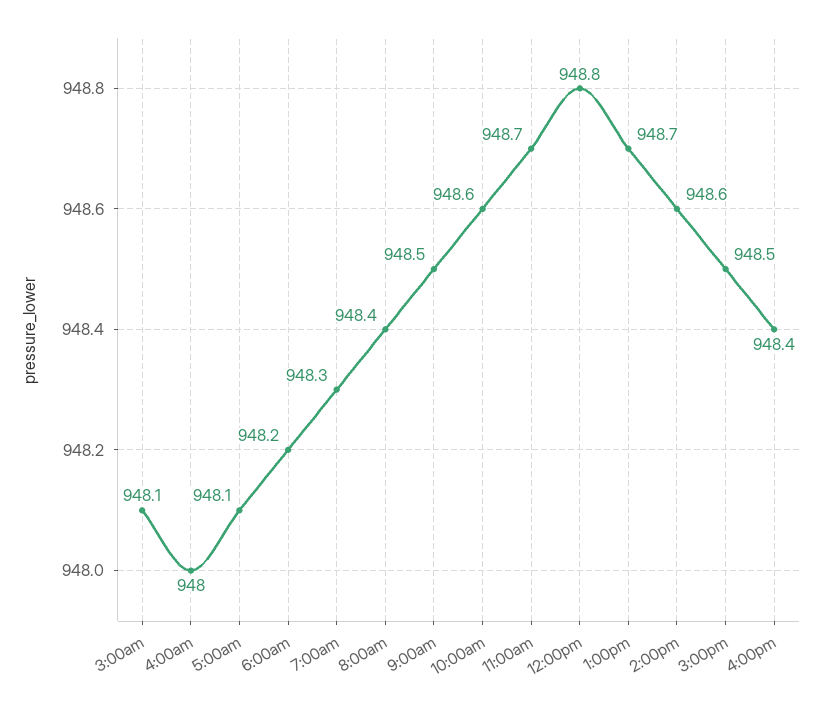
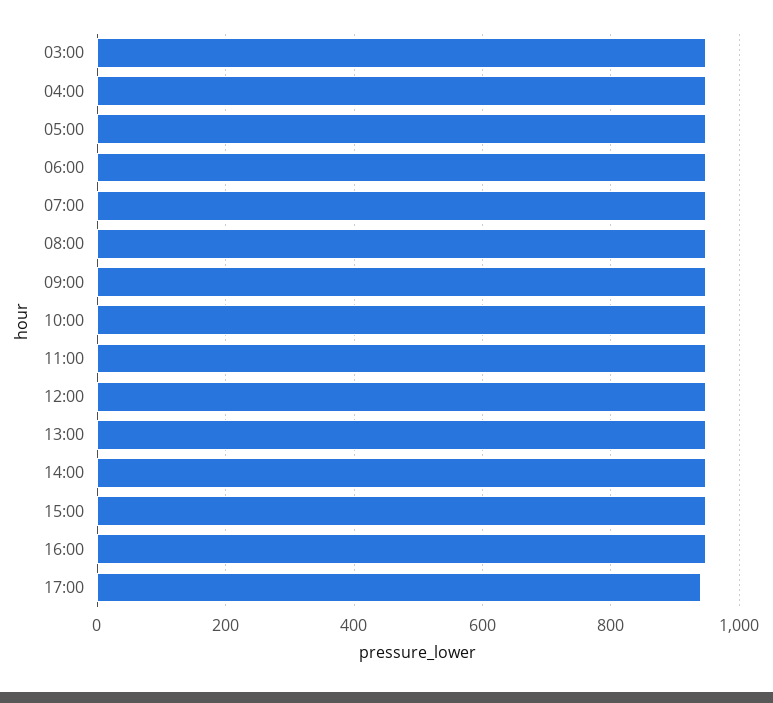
17:00: none -> 940

